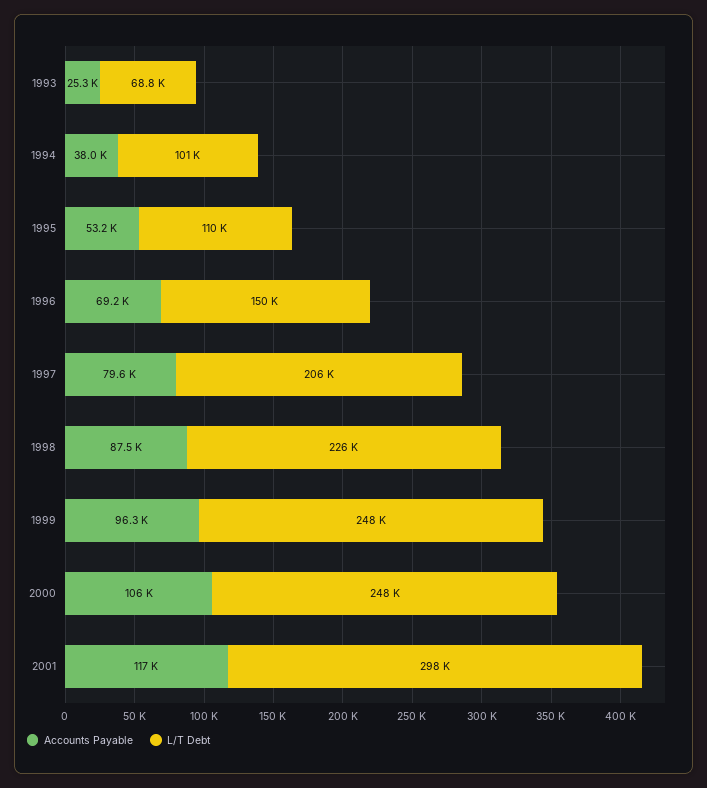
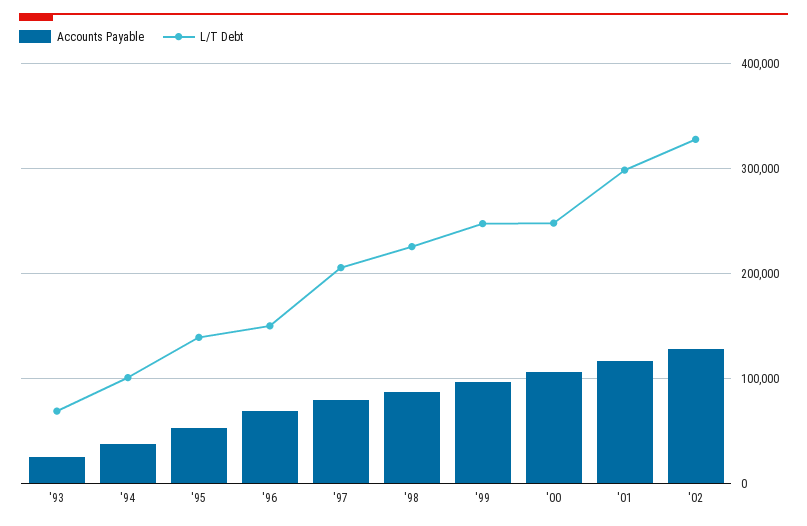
L/T Debt, 1995: 110000 -> 140000
Accounts Payable, '02: none -> 130000
L/T Debt, '02: none -> 330000

